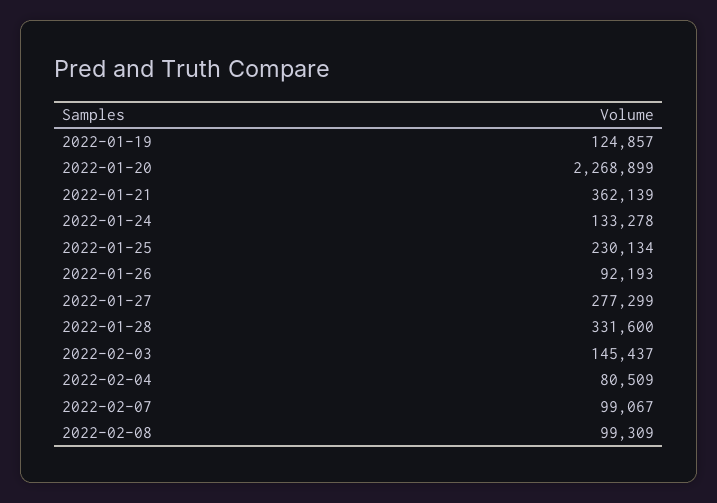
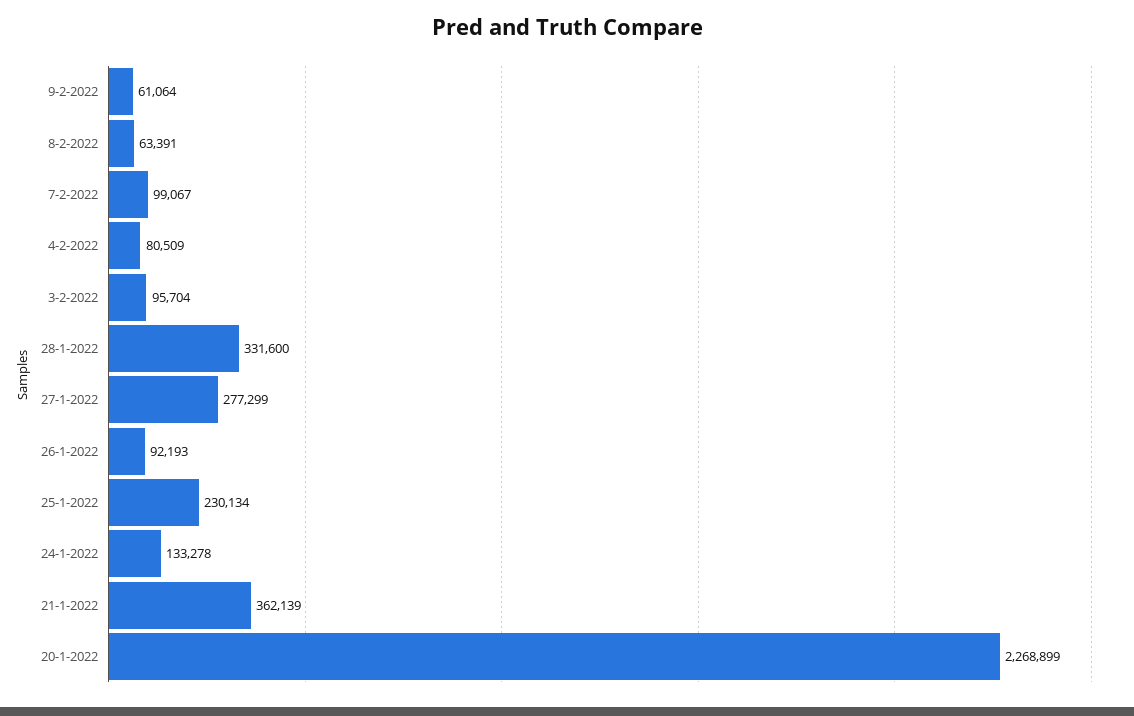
2022-01-19: 124857 -> none
2022-02-03: 145437 -> 95704
2022-02-08: 99309 -> 63391
9-2-2022: none -> 61064

